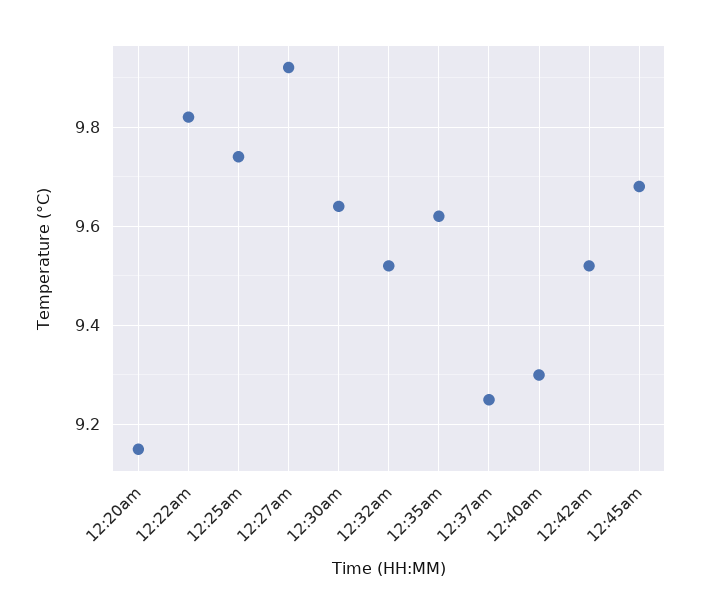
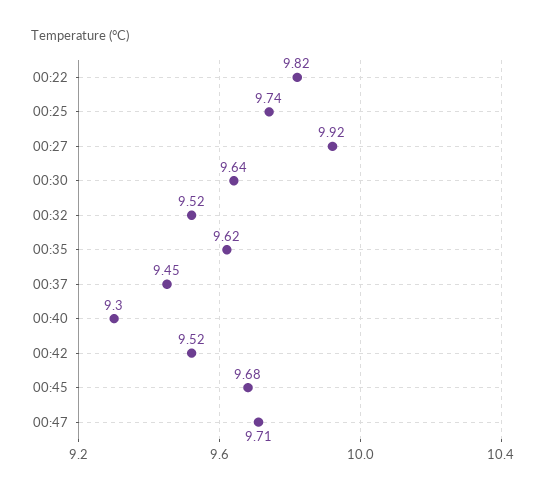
12:20am: 9.15 -> none
12:37am: 9.25 -> 9.45
00:47: none -> 9.71

